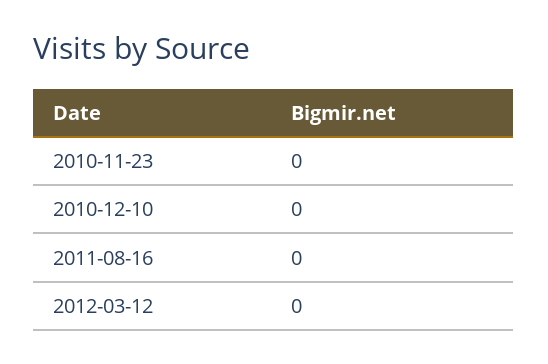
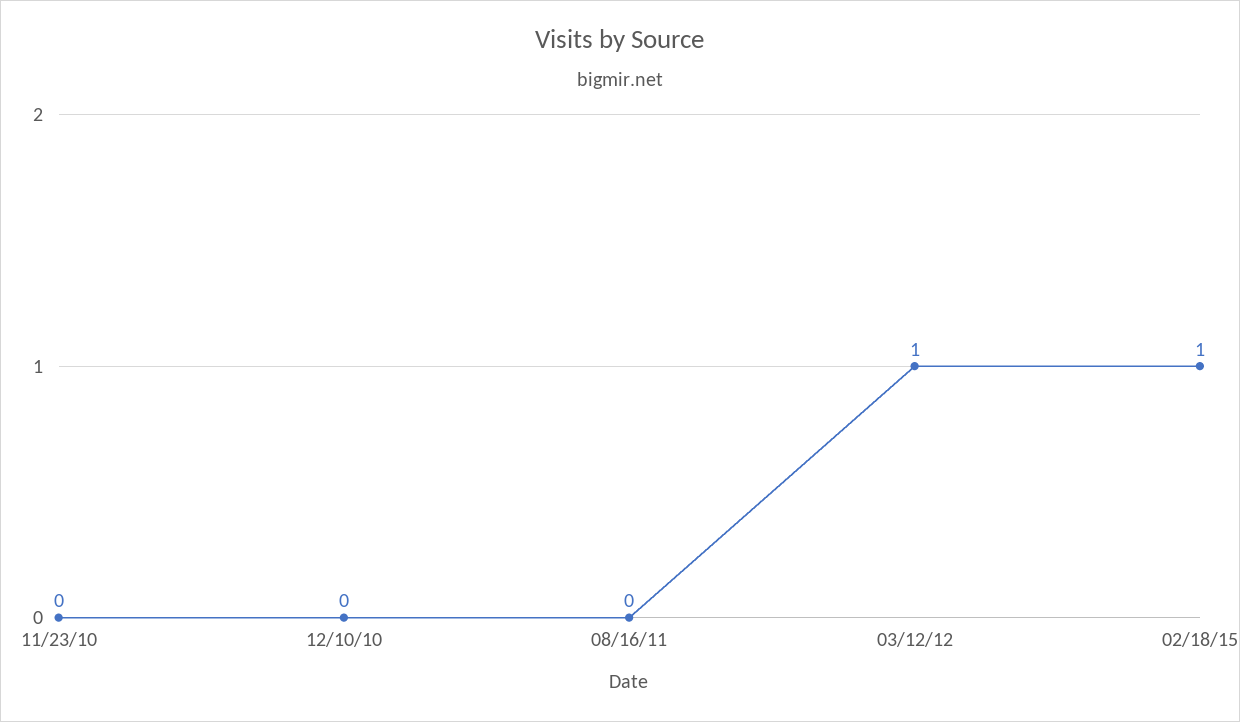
2012-03-12: 0 -> 1
02/18/15: none -> 1

